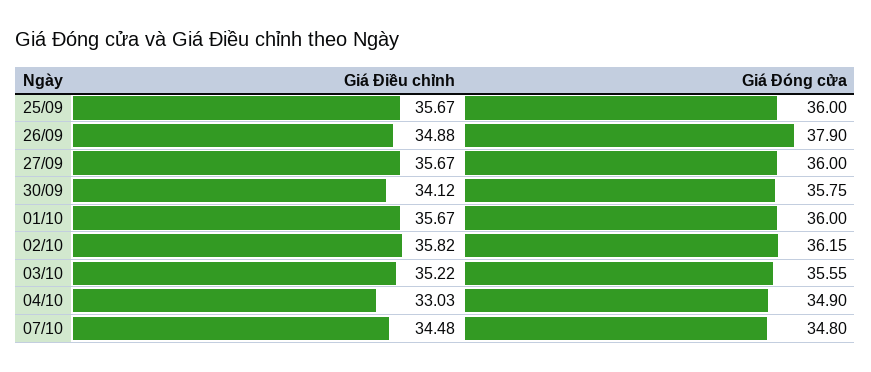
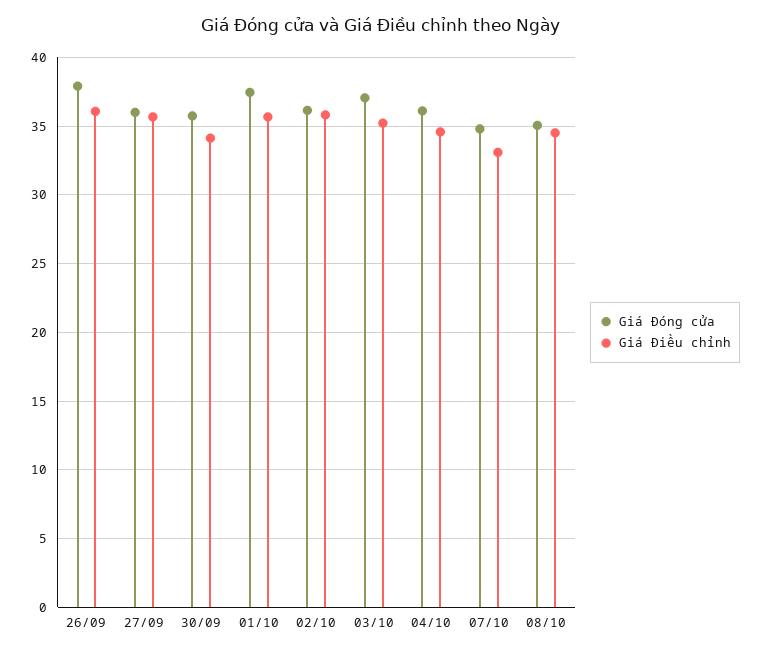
Giá Điều chỉnh, 25/09: 35.67 -> none
Giá Đóng cửa, 25/09: 36 -> none
Giá Điều chỉnh, 26/09: 34.88 -> 36
Giá Đóng cửa, 01/10: 36 -> 37.5
Giá Đóng cửa, 03/10: 35.55 -> 37
Giá Điều chỉnh, 04/10: 33.03 -> 34.5
Giá Đóng cửa, 04/10: 34.9 -> 36
Giá Điều chỉnh, 07/10: 34.48 -> 33
Giá Đóng cửa, 08/10: none -> 35
Giá Điều chỉnh, 08/10: none -> 34.5

